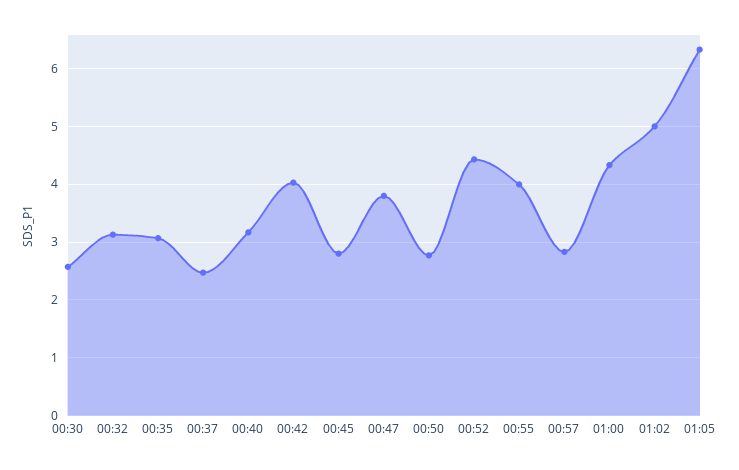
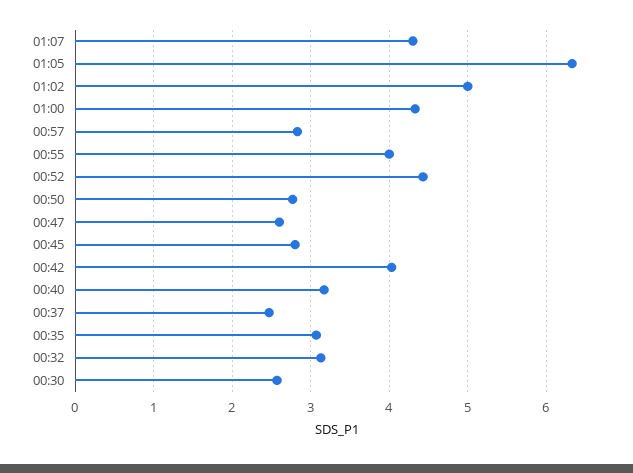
00:47: 3.8 -> 2.6
01:07: none -> 4.3

